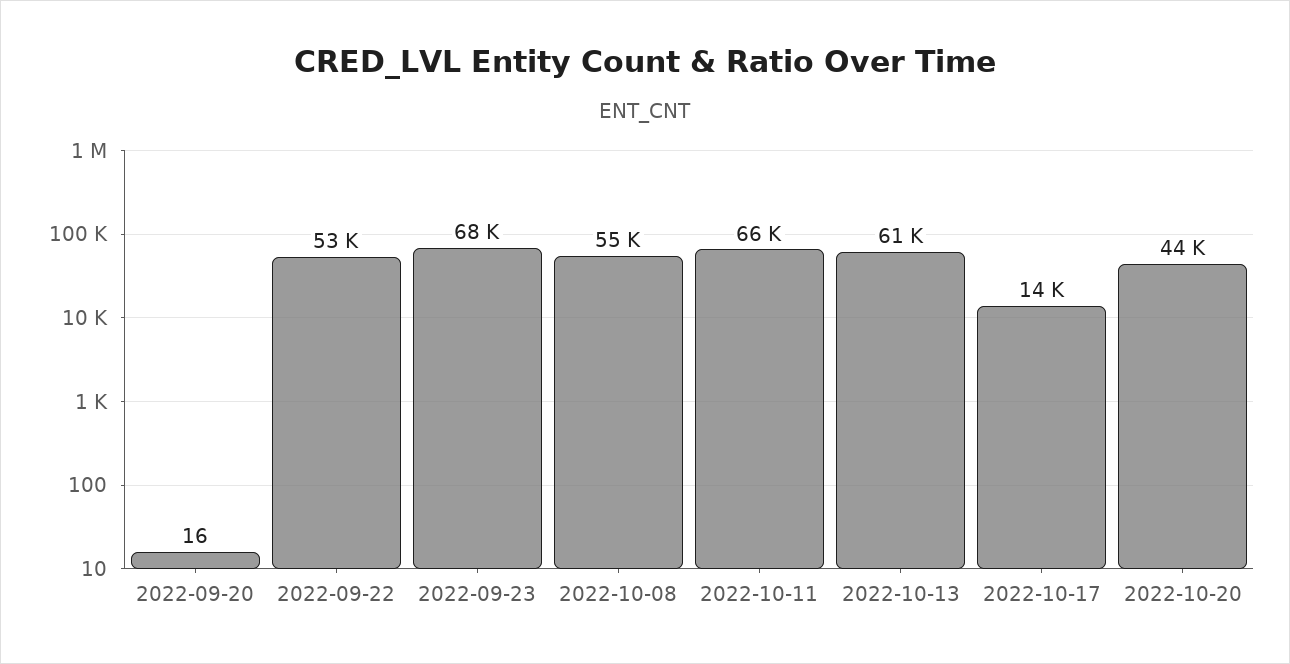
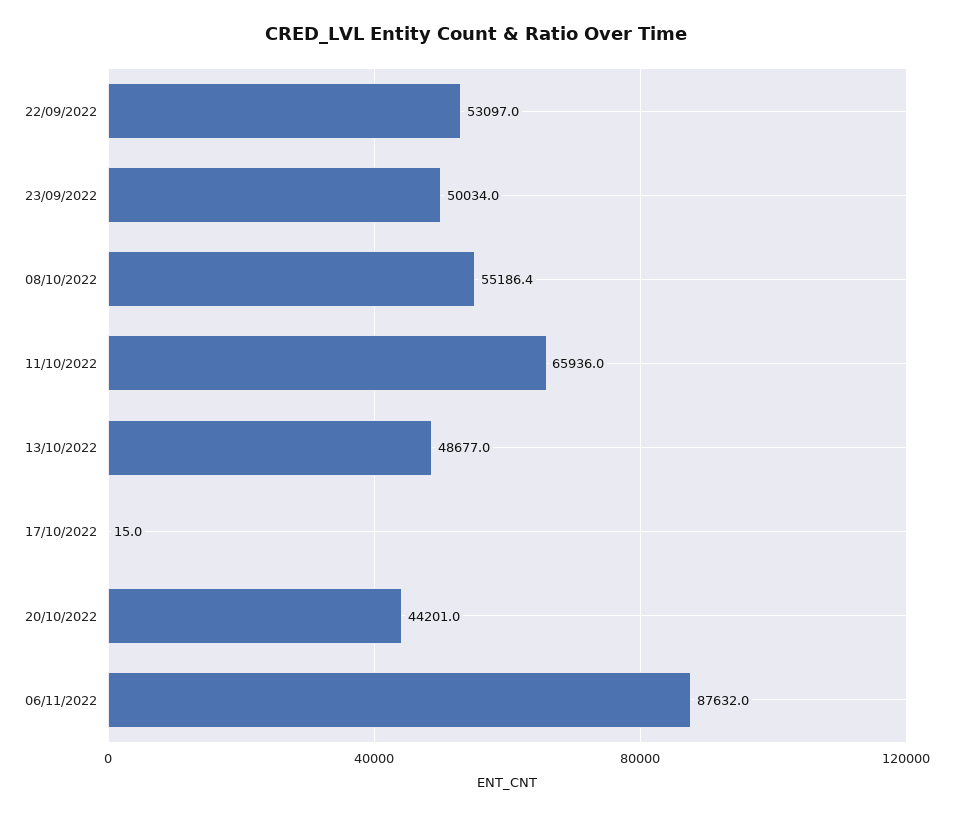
2022-09-20: 16 -> none
2022-09-23: 68000 -> 50034
2022-10-13: 61000 -> 48677
2022-10-17: 14000 -> 15
06/11/2022: none -> 87632

